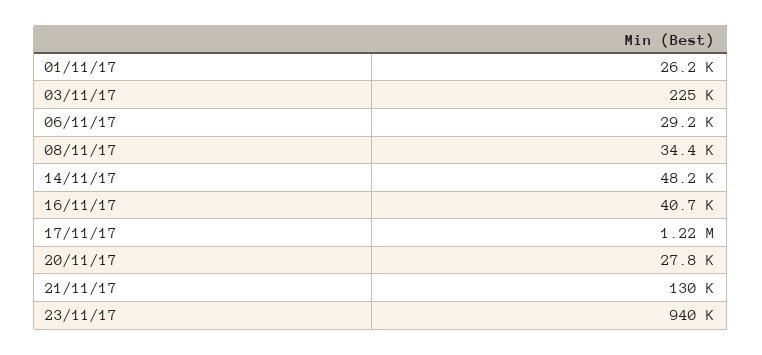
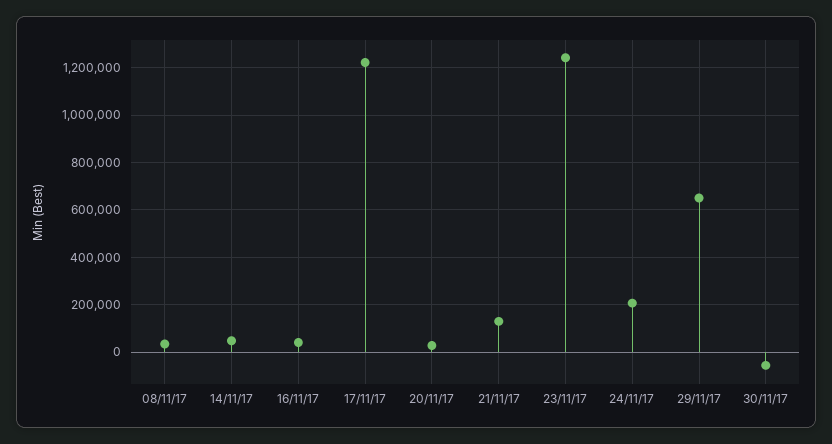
01/11/17: 26200 -> none
03/11/17: 225000 -> none
06/11/17: 29200 -> none
23/11/17: 940000 -> 1250000
24/11/17: none -> 200000
29/11/17: none -> 650000
30/11/17: none -> -50000

